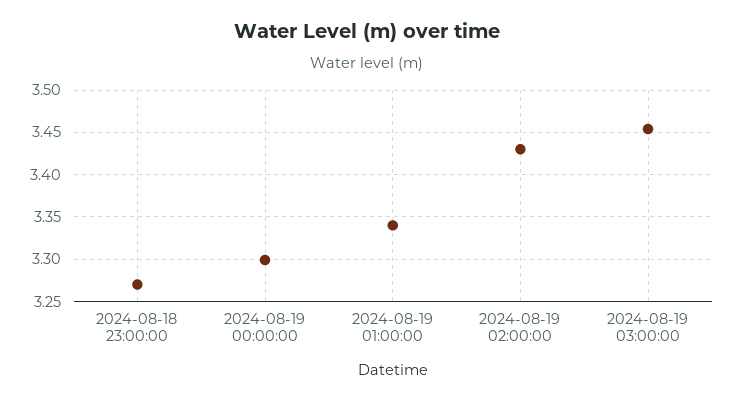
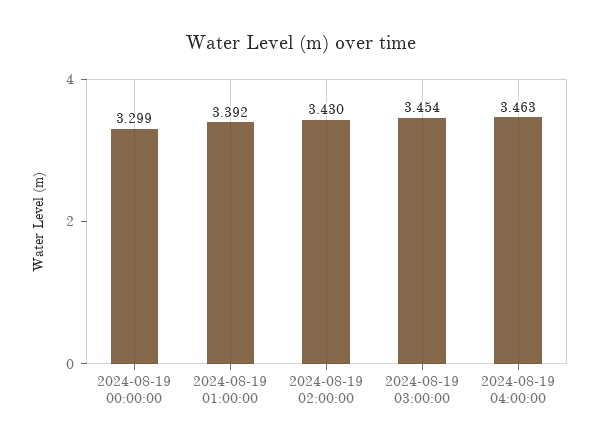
2024-08-18 23:00:00: 3.27 -> none
2024-08-19 01:00:00: 3.34 -> 3.392
2024-08-19 04:00:00: none -> 3.463

